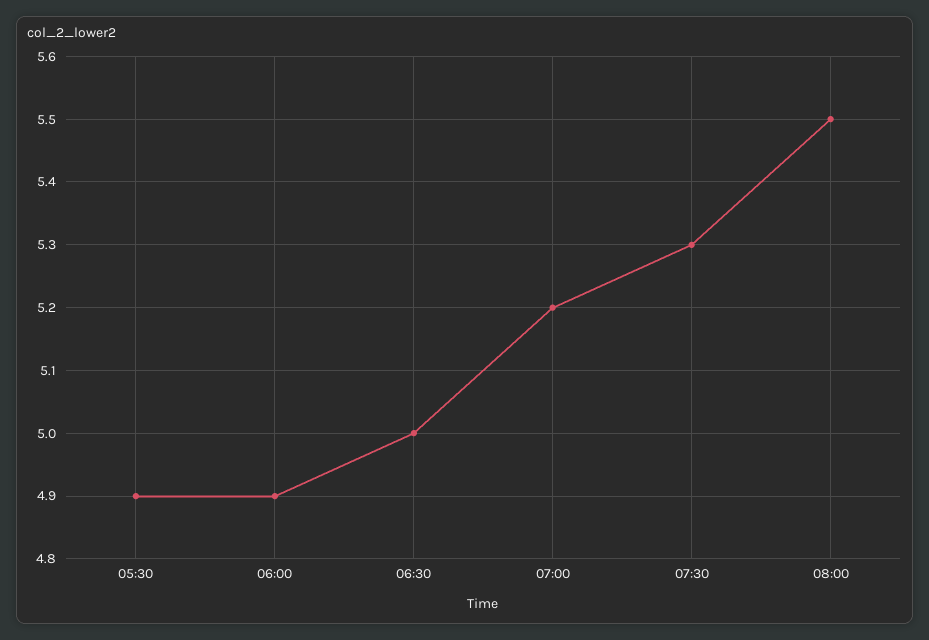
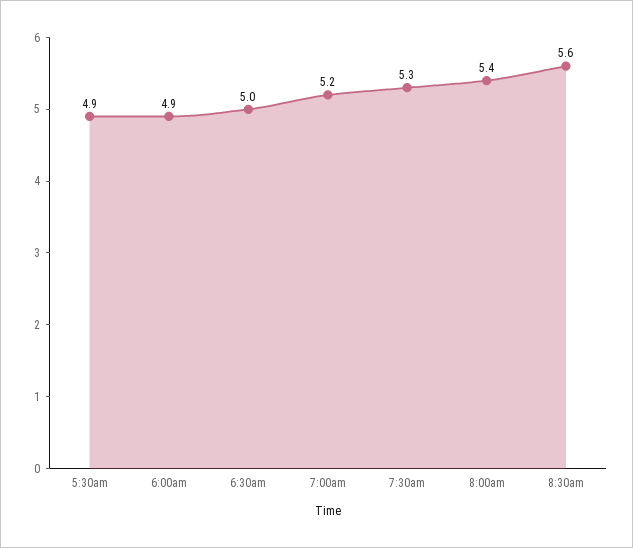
08:00: 5.5 -> 5.4
8:30am: none -> 5.6

